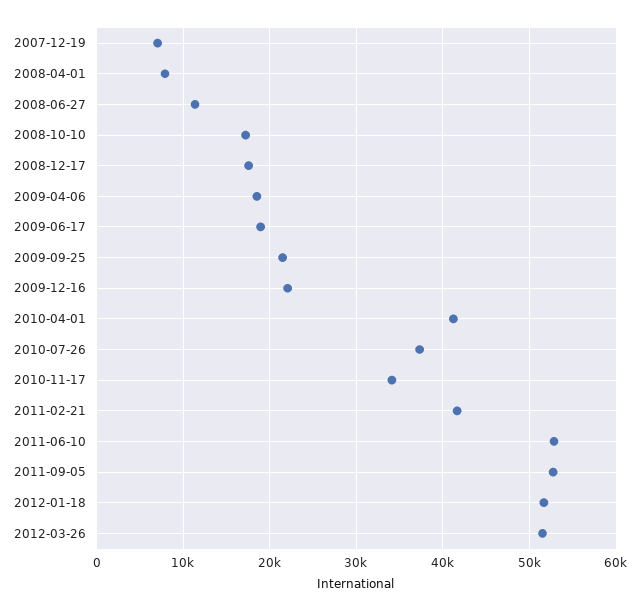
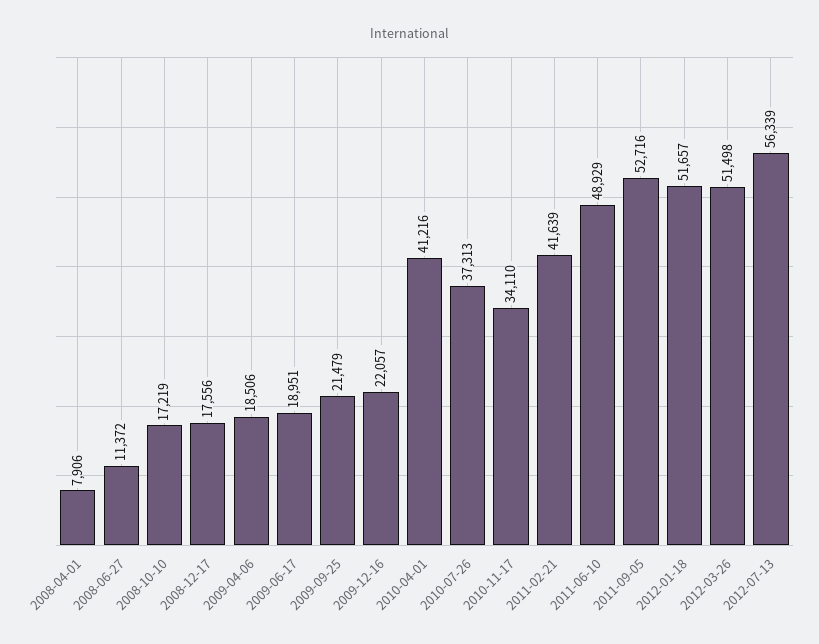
2007-12-19: 7000 -> none
2011-06-10: 53000 -> 48929
2012-07-13: none -> 56339

